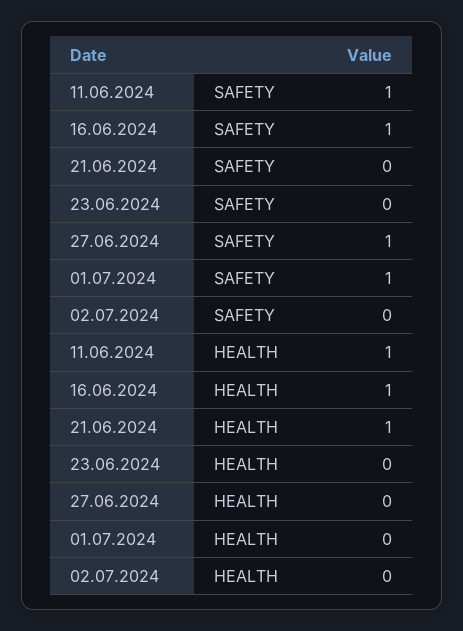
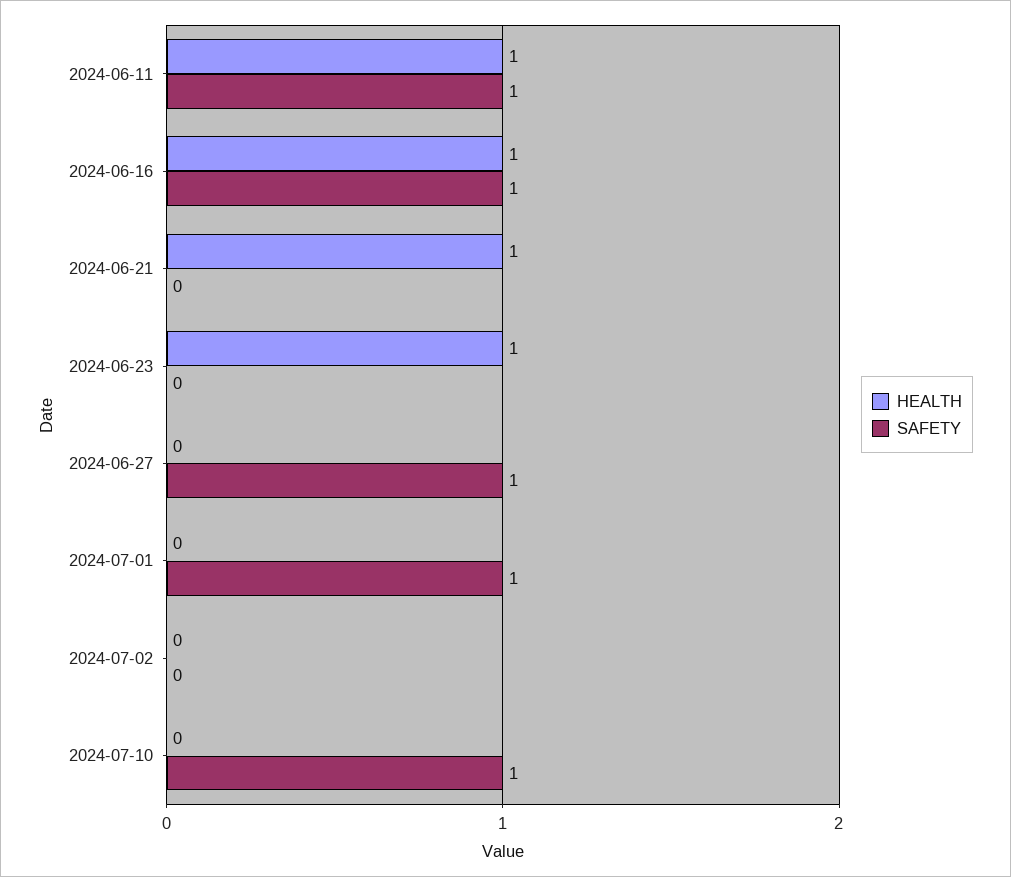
HEALTH, 23.06.2024: 0 -> 1
HEALTH, 2024-07-10: none -> 0
SAFETY, 2024-07-10: none -> 1

